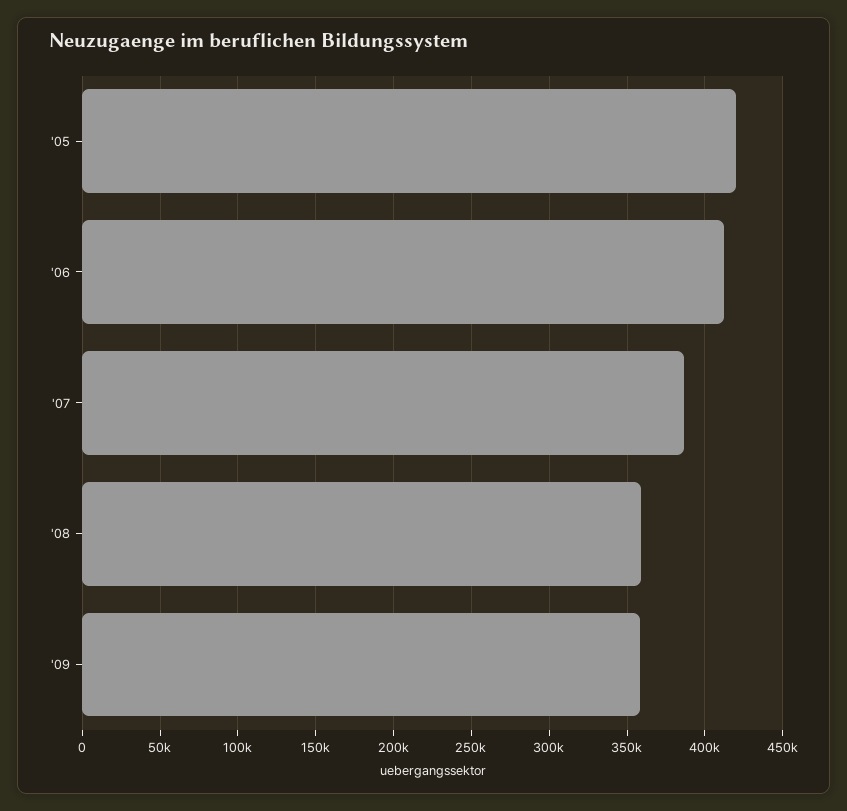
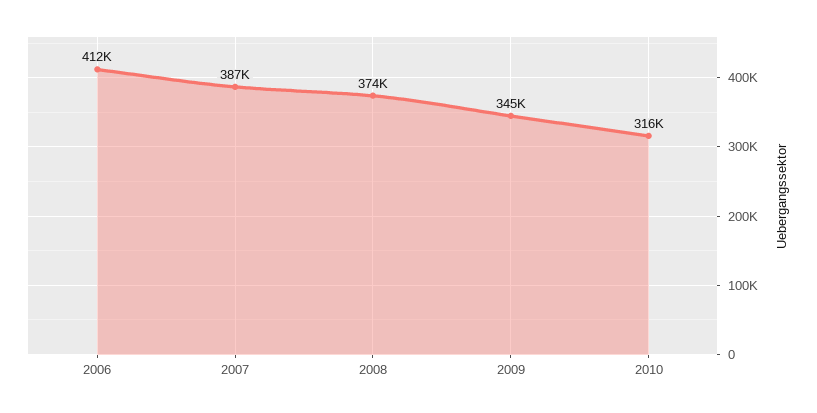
'05: 420000 -> none
'08: 360000 -> 374000
'09: 360000 -> 345000
2010: none -> 316000

